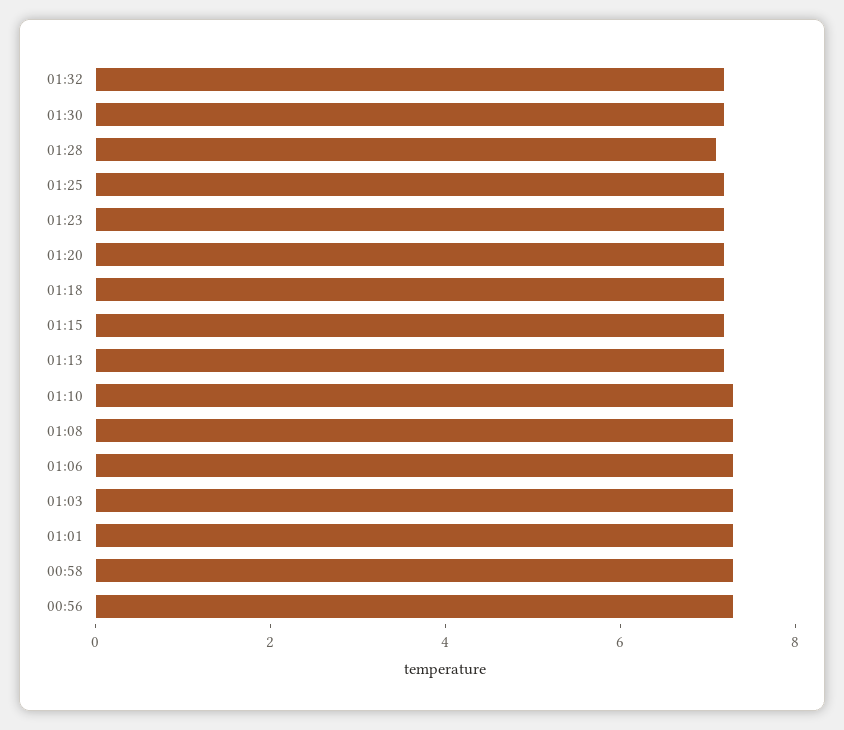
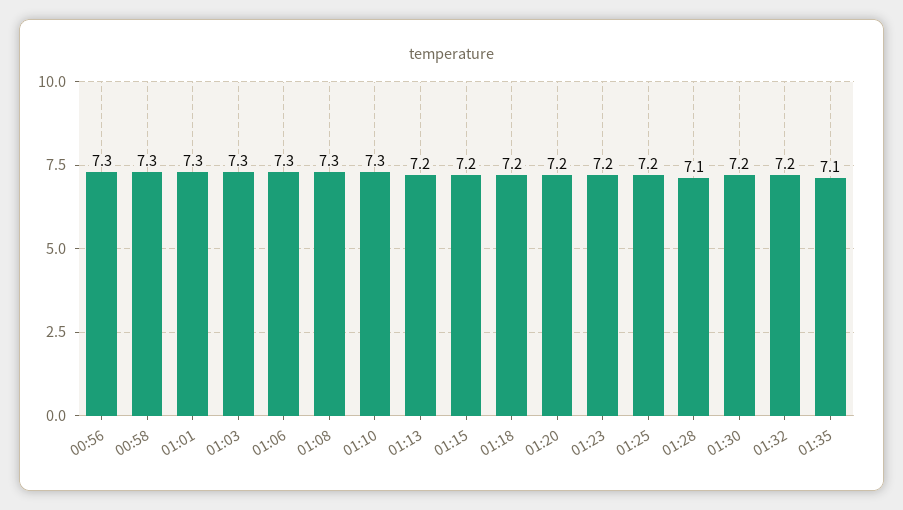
01:35: none -> 7.1

